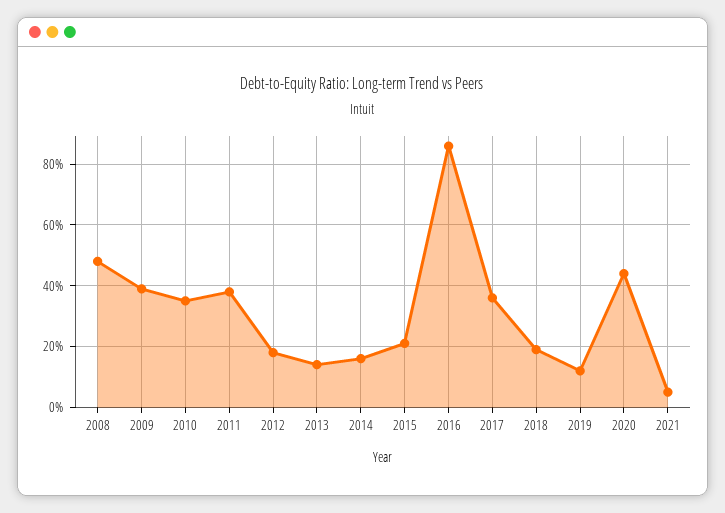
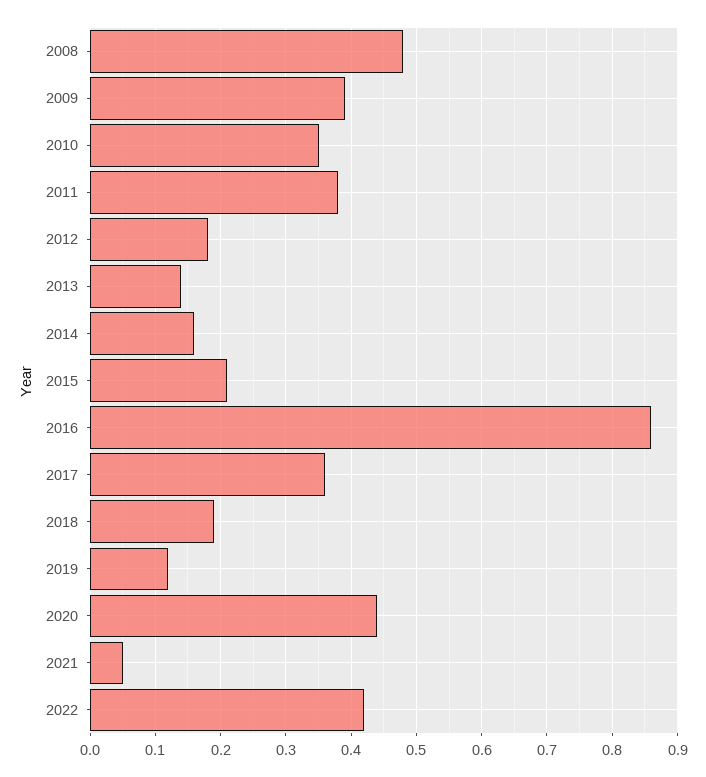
2022: none -> 0.42

